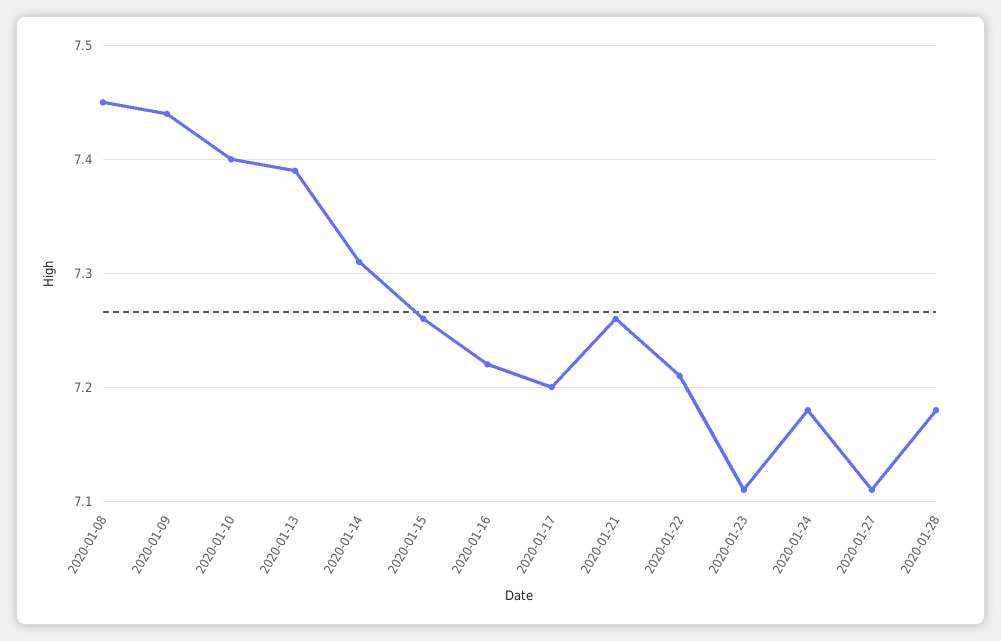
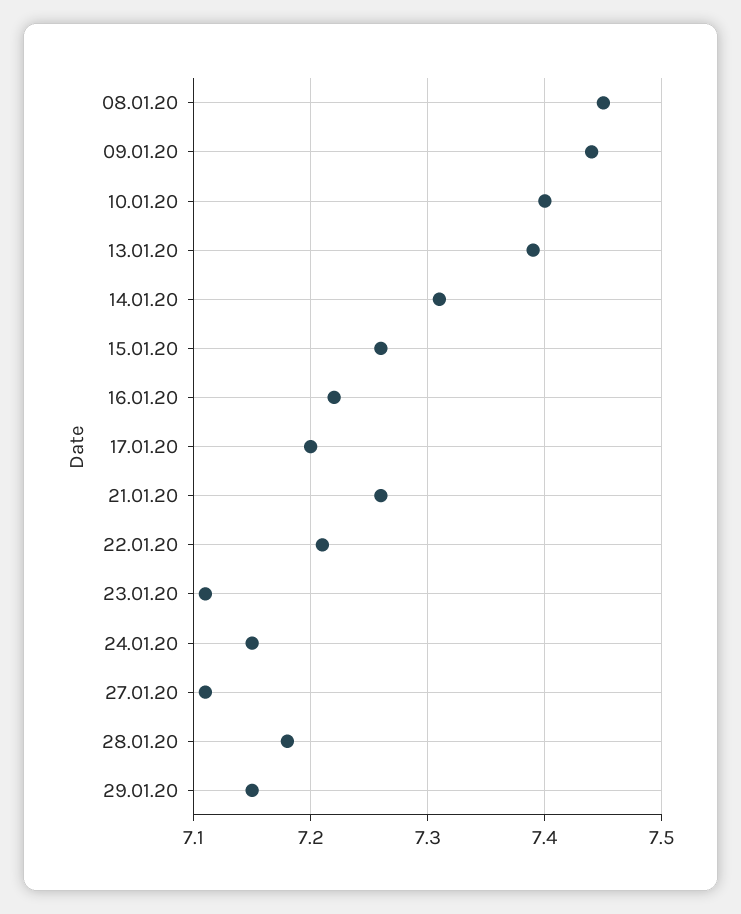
2020-01-24: 7.18 -> 7.15
29.01.20: none -> 7.15

